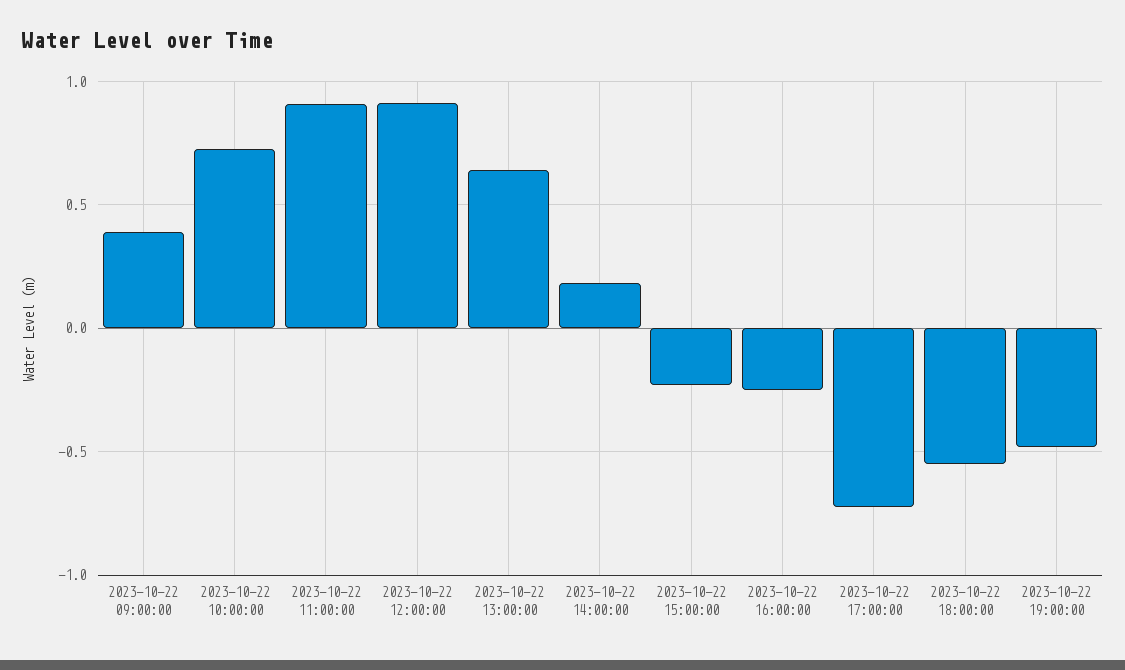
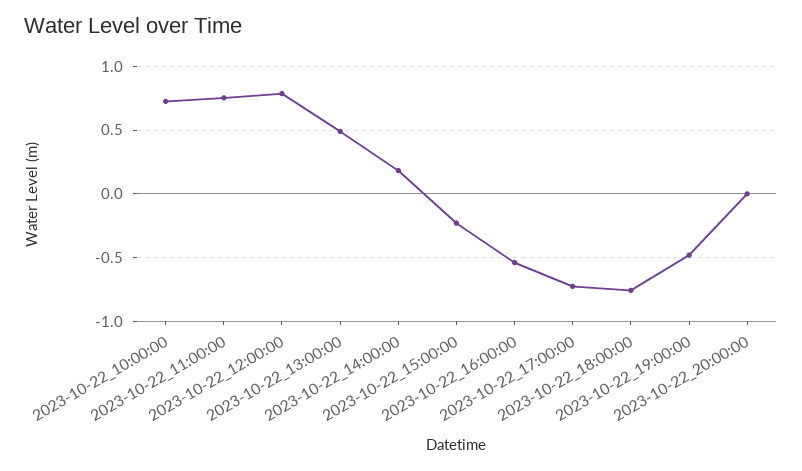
2023-10-22 09:00:00: 0.4 -> none
2023-10-22 11:00:00: 0.9 -> 0.75
2023-10-22 12:00:00: 0.9 -> 0.8
2023-10-22 13:00:00: 0.65 -> 0.5
2023-10-22 16:00:00: -0.25 -> -0.55
2023-10-22 18:00:00: -0.55 -> -0.75
2023-10-22_20:00:00: none -> 0

